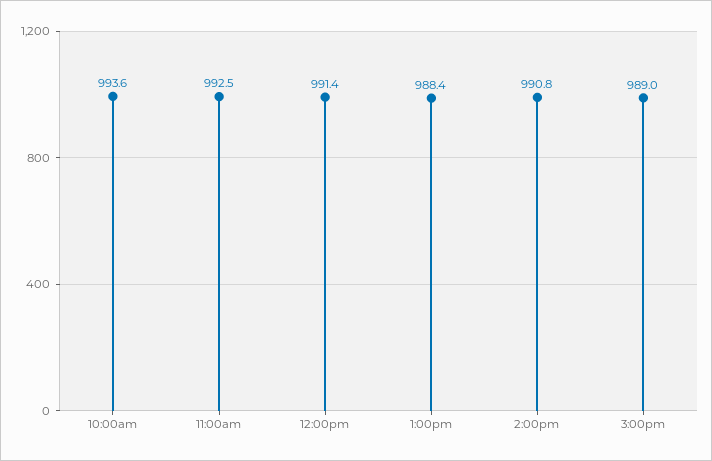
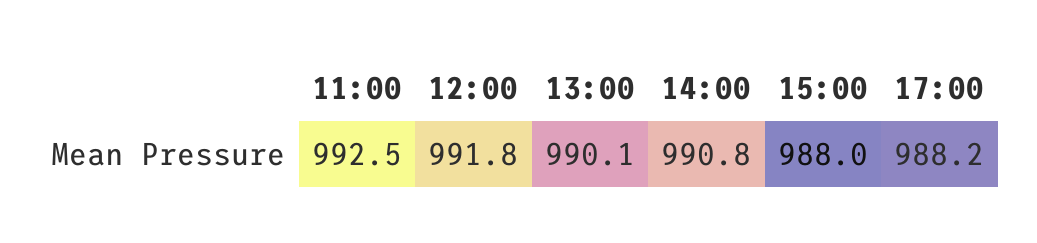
10:00am: 993.6 -> none
12:00pm: 991.4 -> 991.8
1:00pm: 988.4 -> 990.1
3:00pm: 989 -> 988
17:00: none -> 988.2

